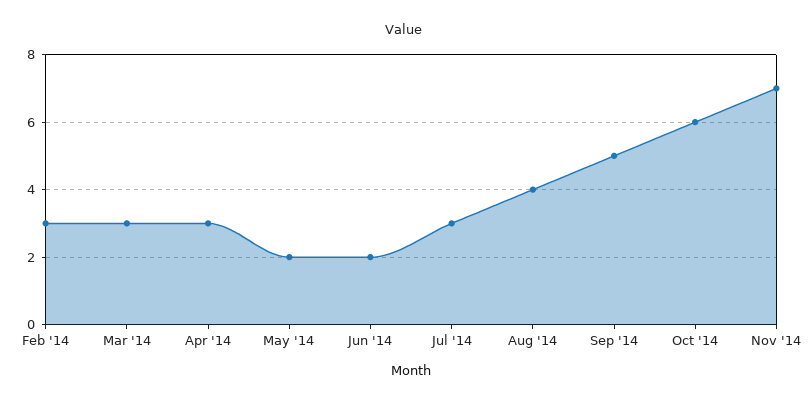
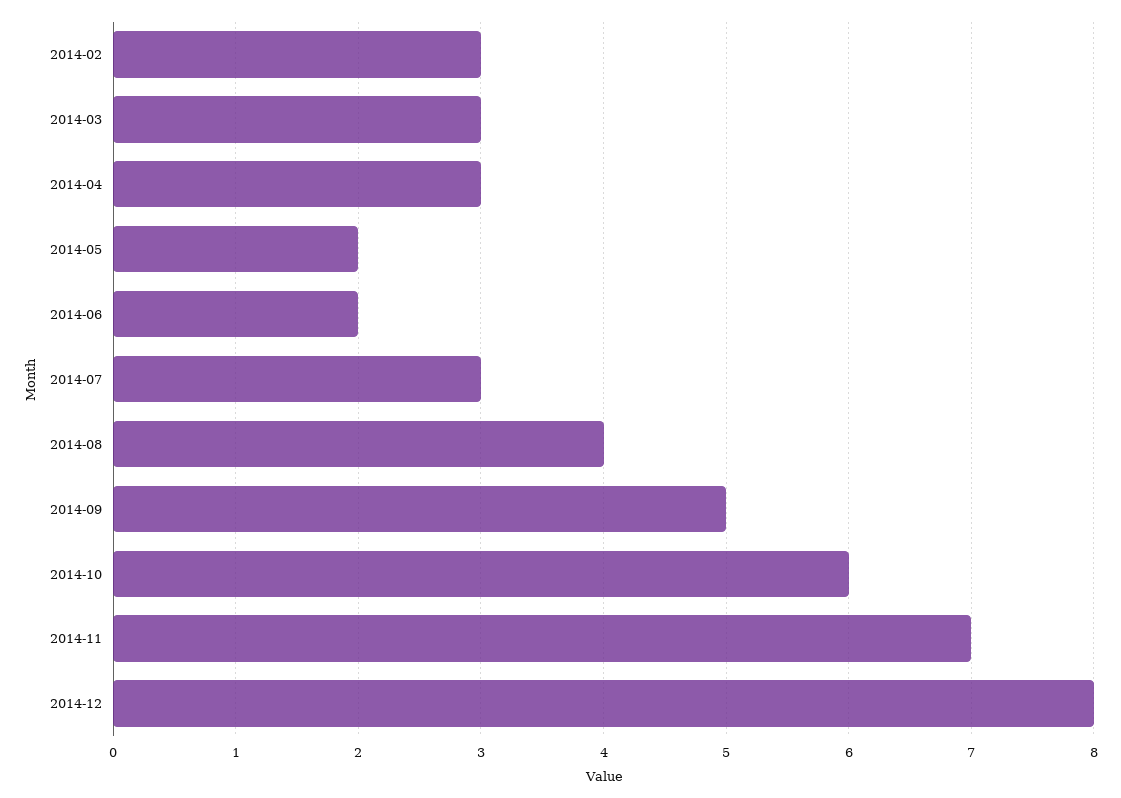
2014-12: none -> 8

